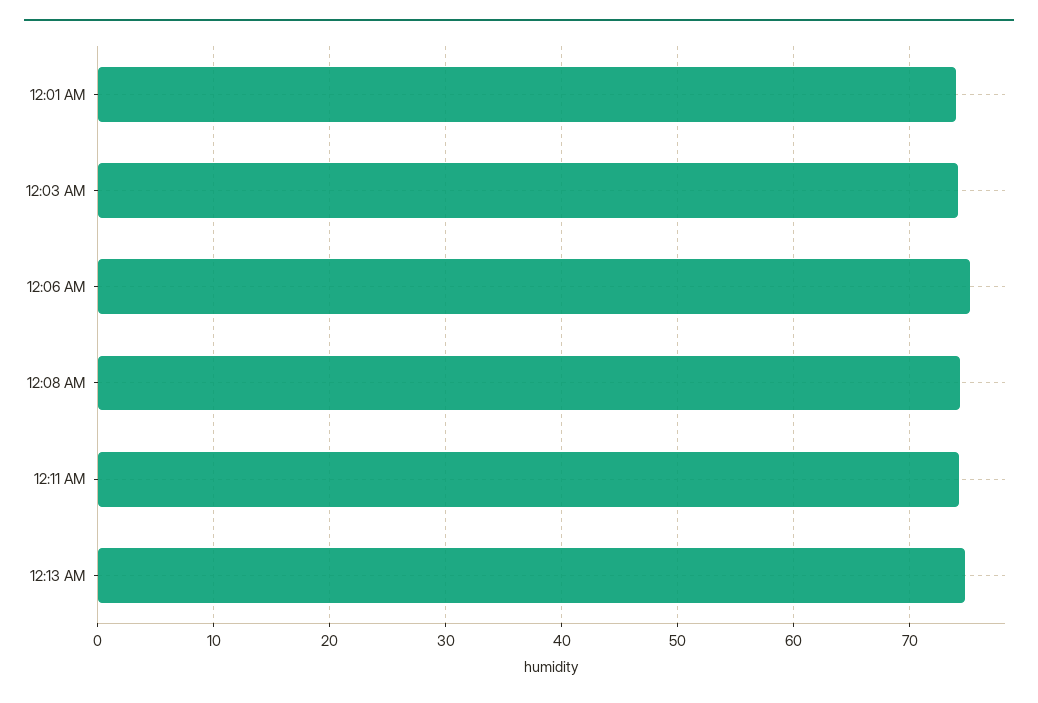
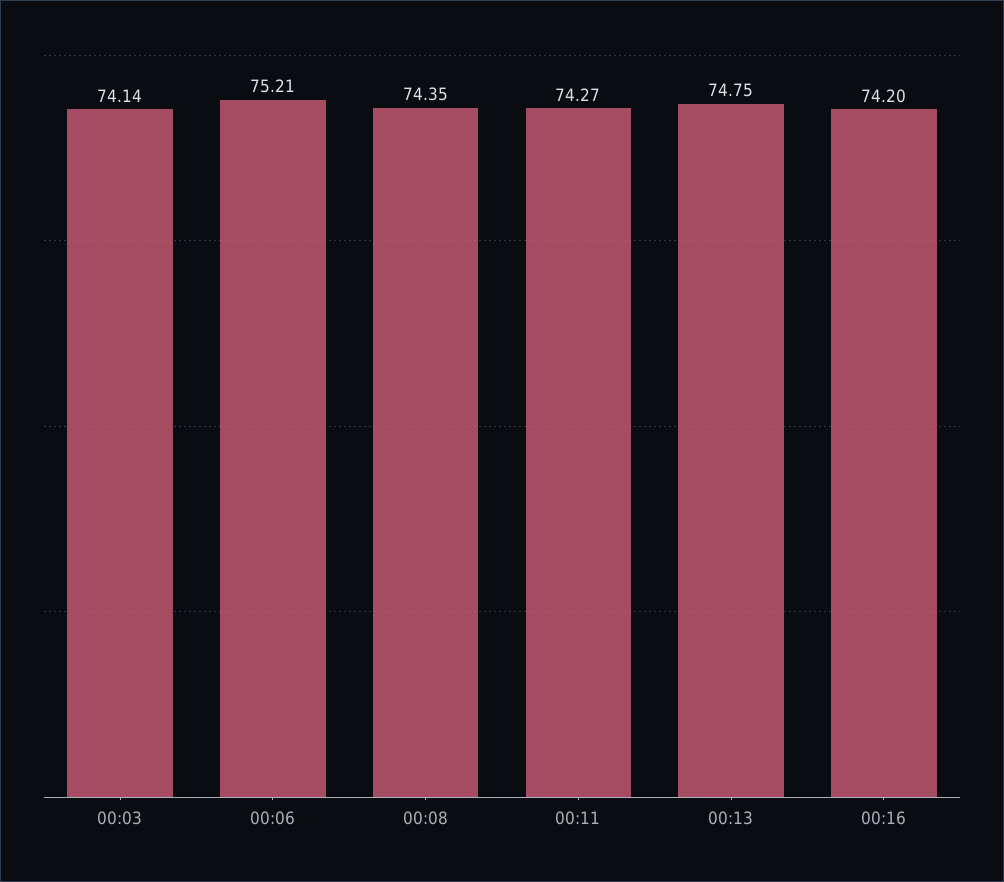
12:01 AM: 74 -> none
00:16: none -> 74.2

